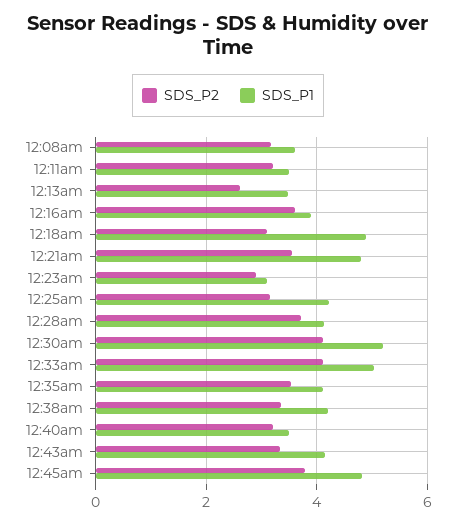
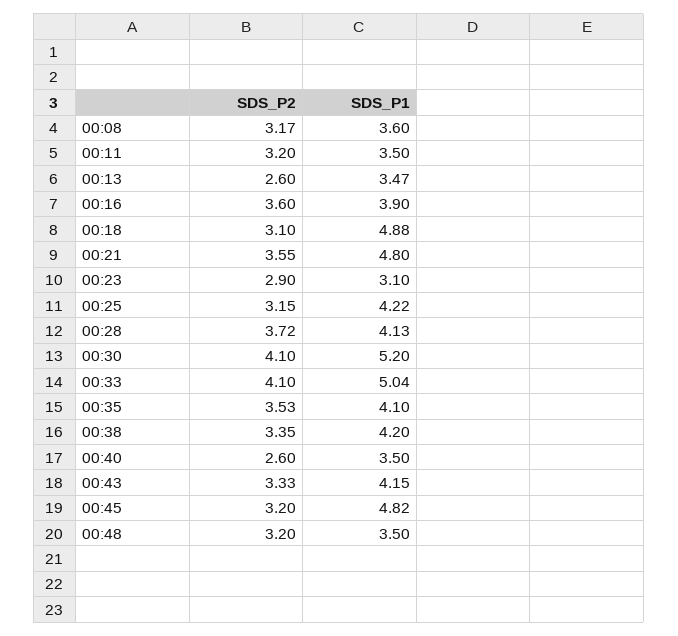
SDS_P2, 12:40am: 3.2 -> 2.6
SDS_P2, 12:45am: 3.8 -> 3.2
SDS_P2, 00:48: none -> 3.2
SDS_P1, 00:48: none -> 3.5

